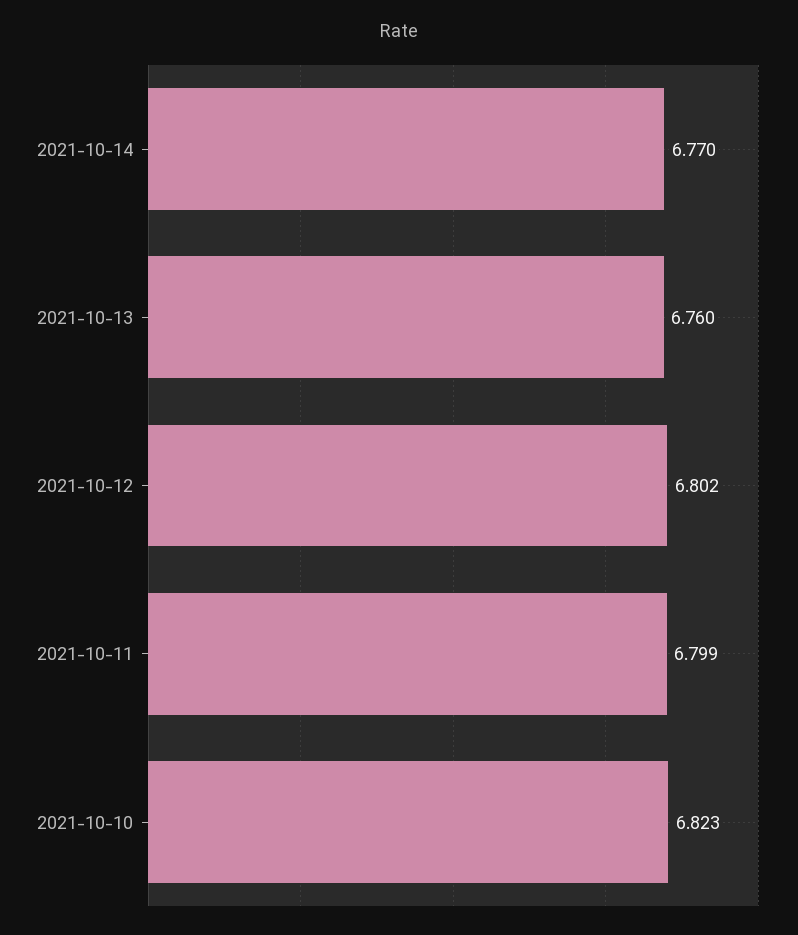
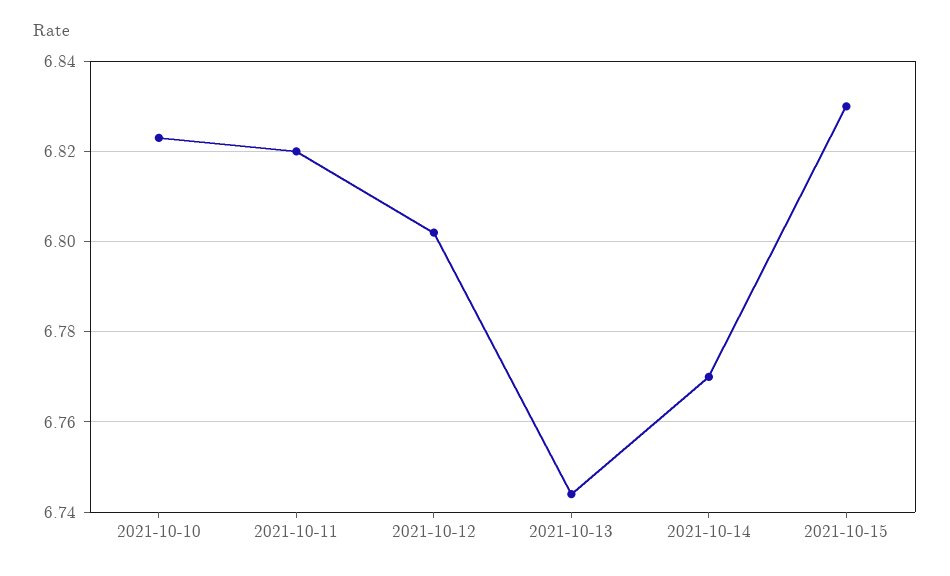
2021-10-13: 6.76 -> 6.745
2021-10-11: 6.799 -> 6.82
2021-10-15: none -> 6.83

